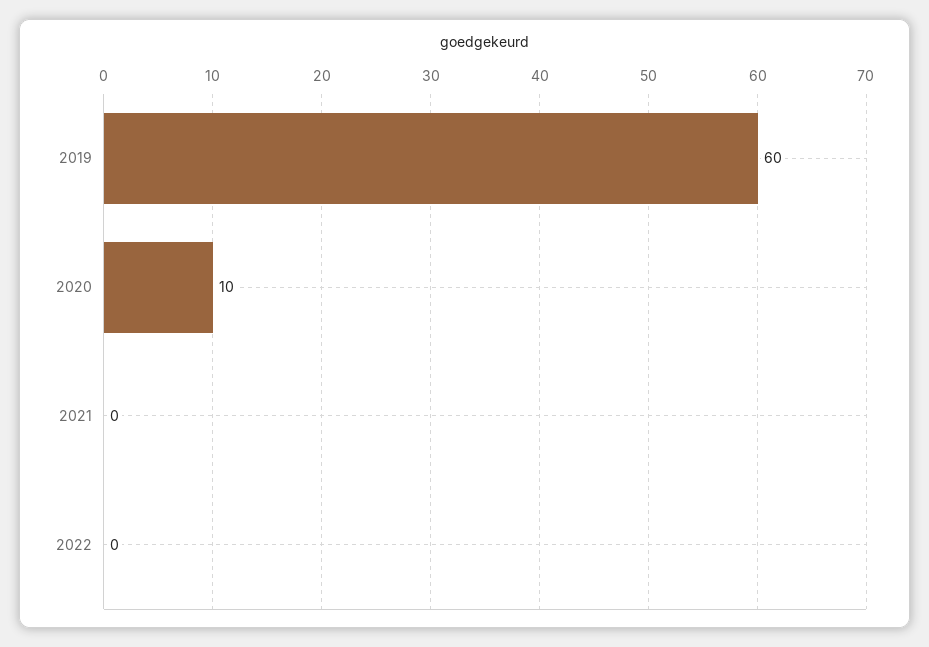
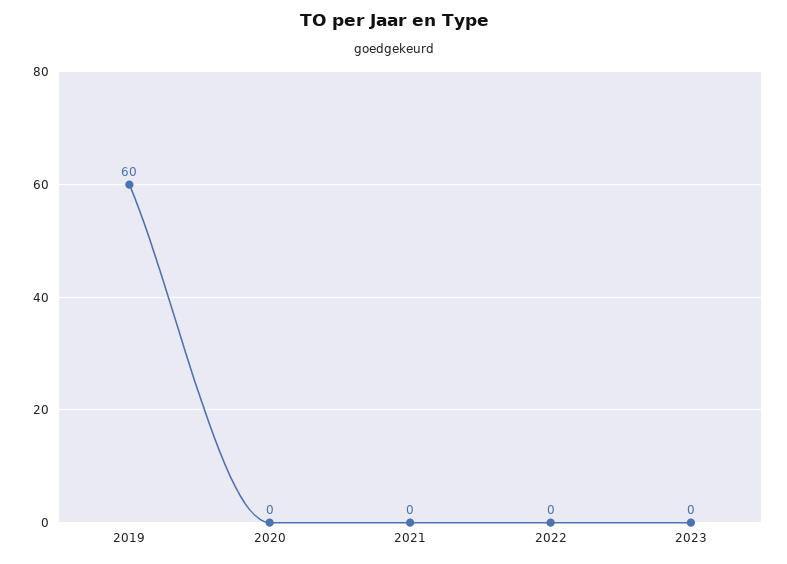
2020: 10 -> 0
2023: none -> 0

